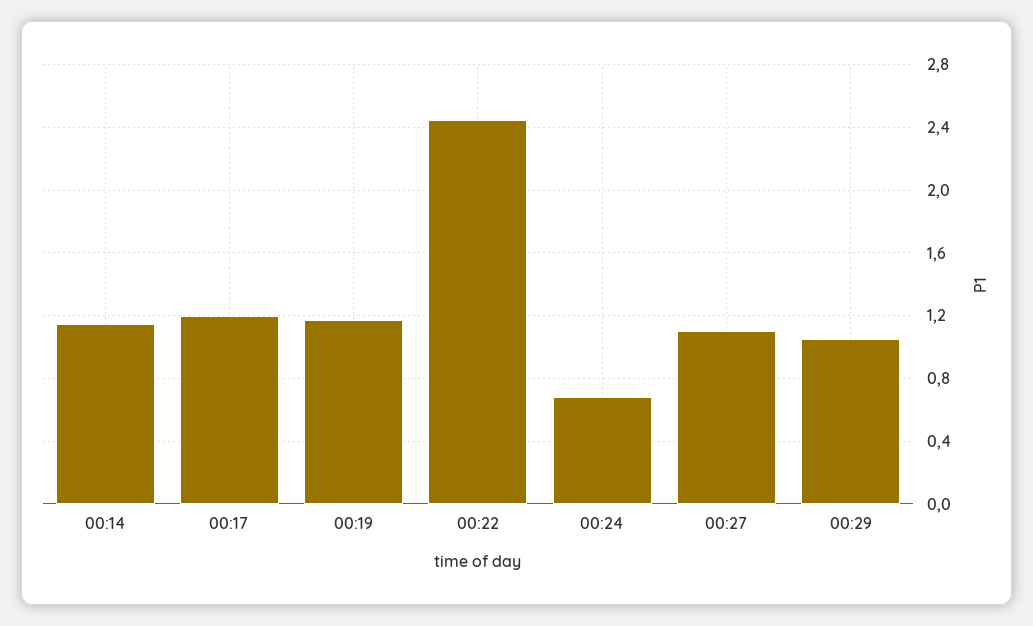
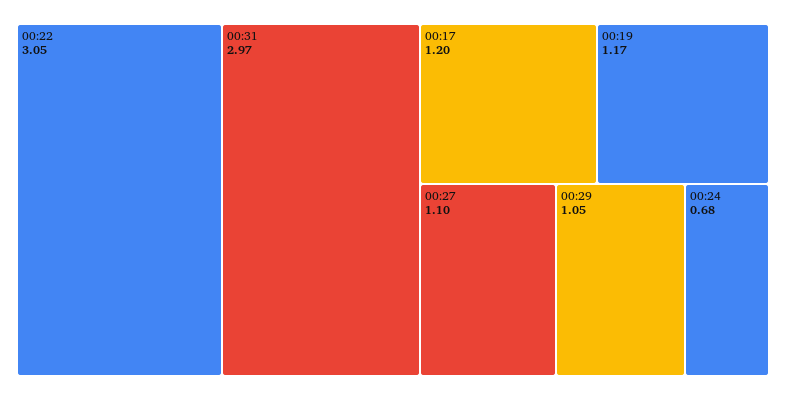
00:14: 1.15 -> none
00:22: 2.45 -> 3.05
00:31: none -> 2.97

